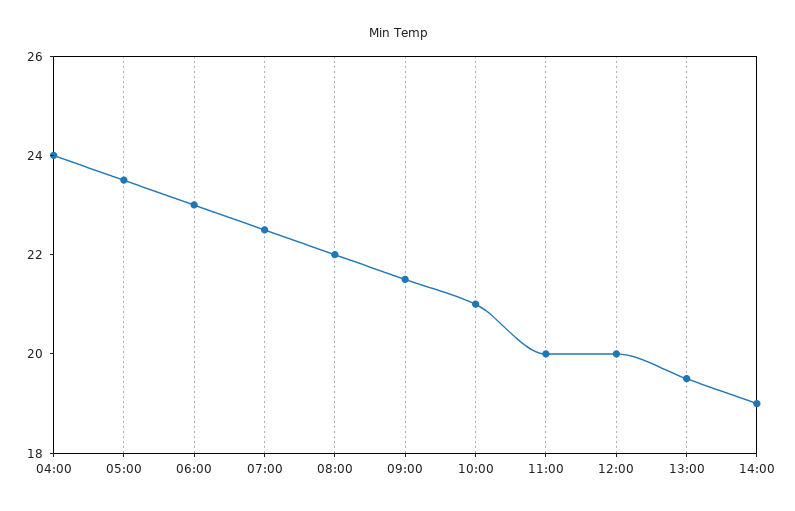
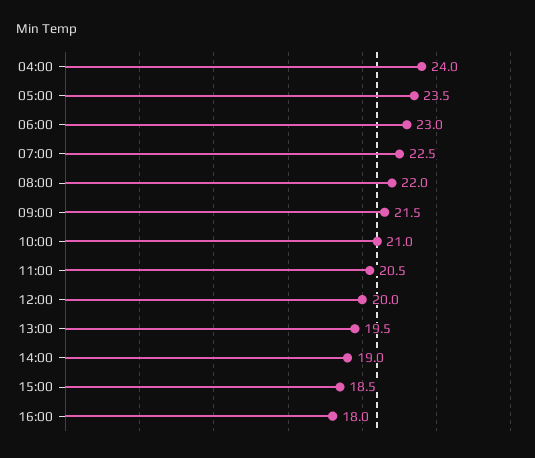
11:00: 20 -> 20.5
15:00: none -> 18.5
16:00: none -> 18

